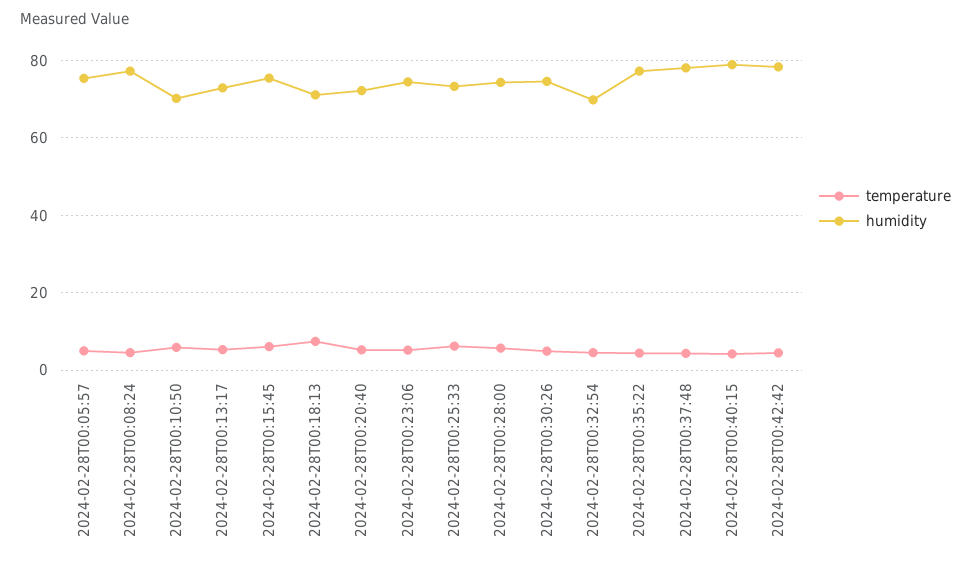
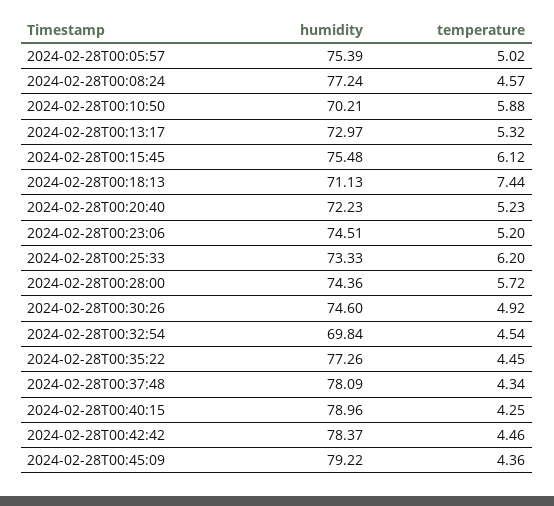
humidity, 2024-02-28T00:45:09: none -> 79.22
temperature, 2024-02-28T00:45:09: none -> 4.36

